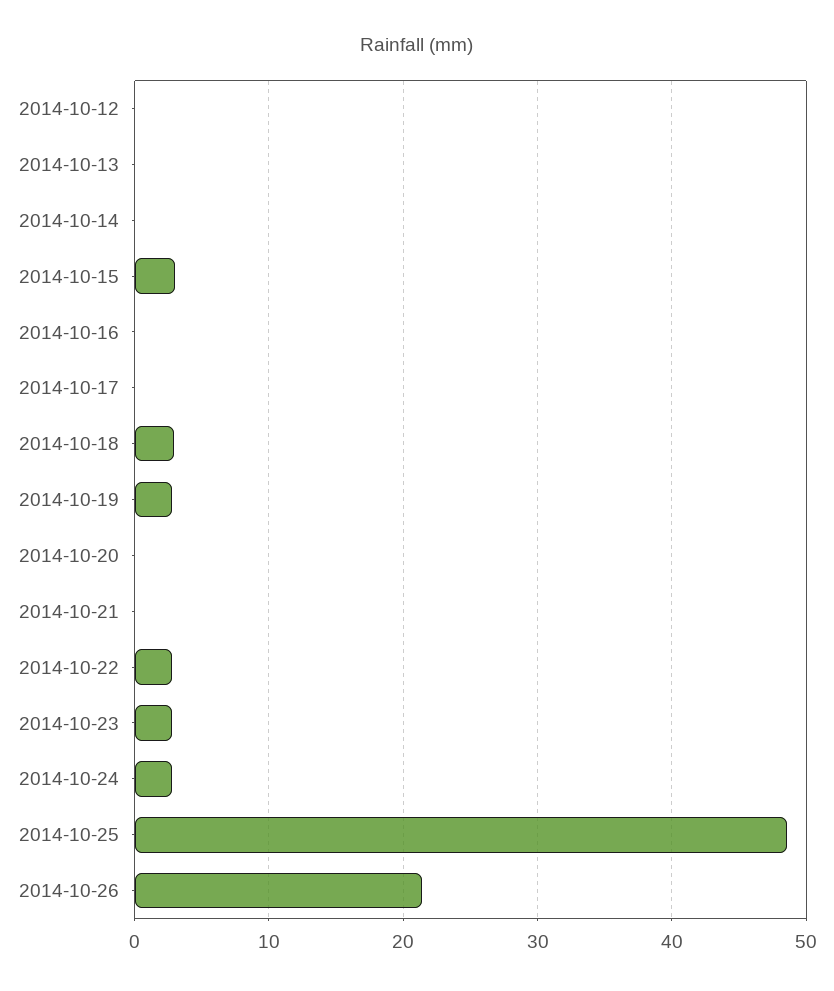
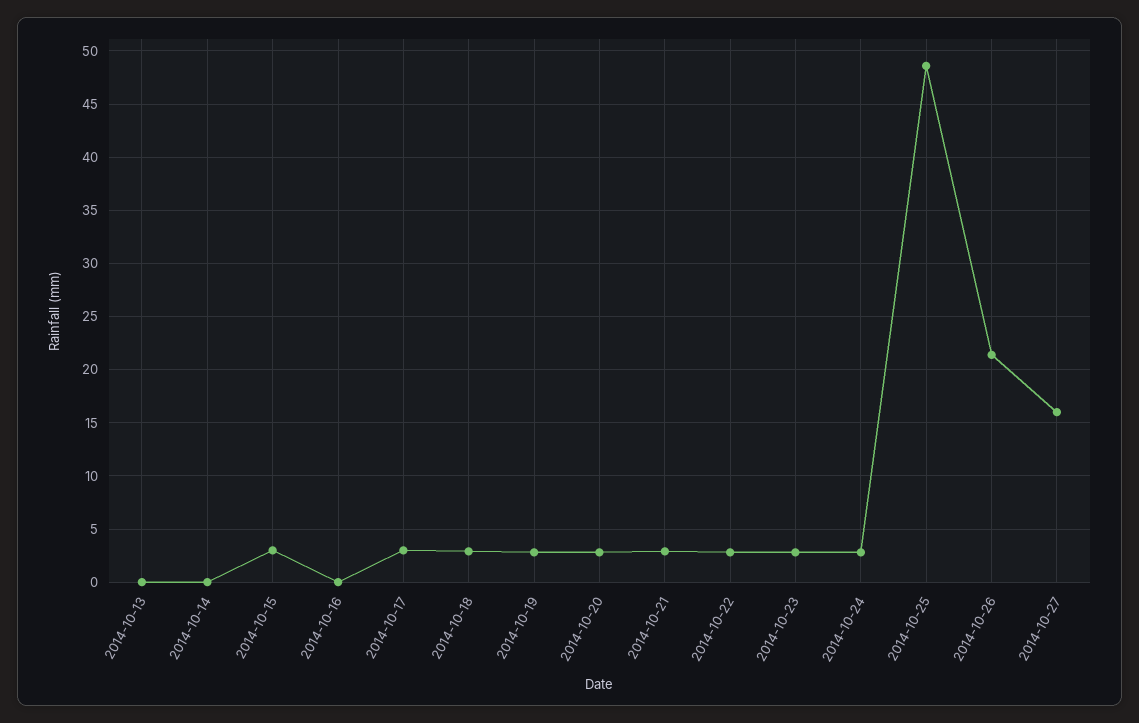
2014-10-12: 0 -> none
2014-10-17: 0 -> 3
2014-10-20: 0 -> 3
2014-10-21: 0 -> 3
2014-10-27: none -> 16

